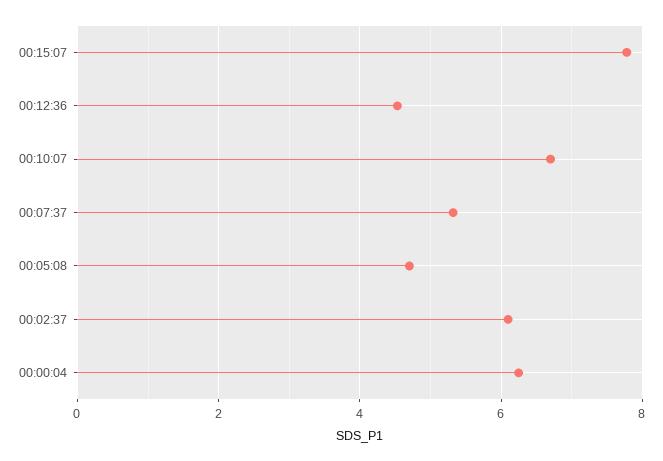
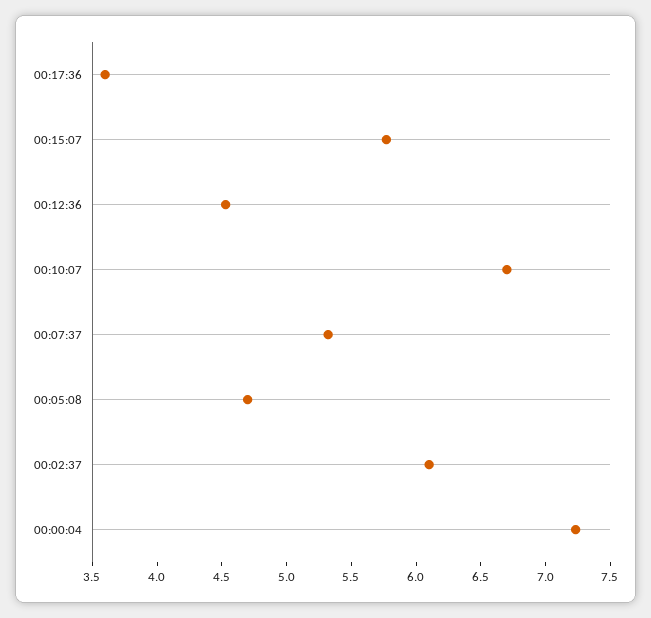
00:15:07: 7.8 -> 5.8
00:00:04: 6.2 -> 7.2
00:17:36: none -> 3.6

